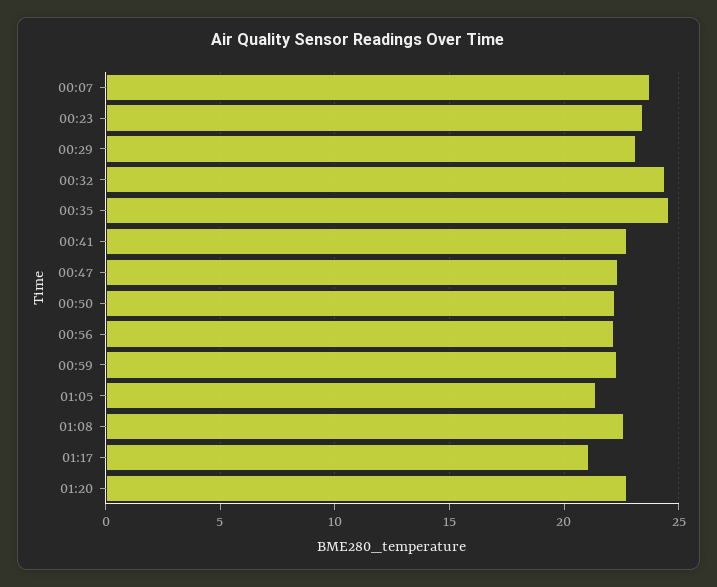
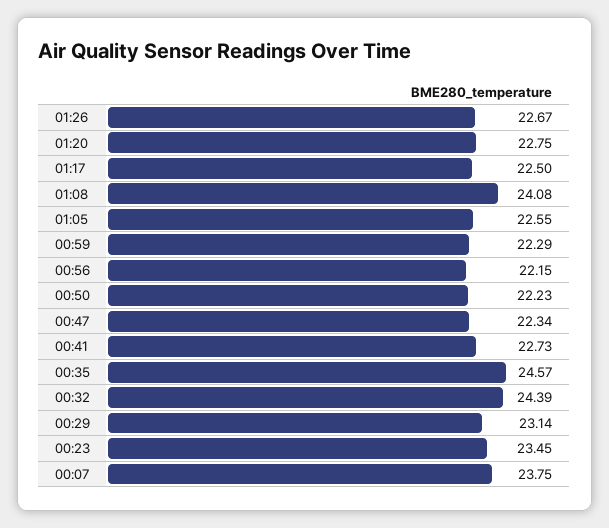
01:05: 21.5 -> 22.55
01:08: 22.5 -> 24.08
01:17: 21 -> 22.5
01:26: none -> 22.67

